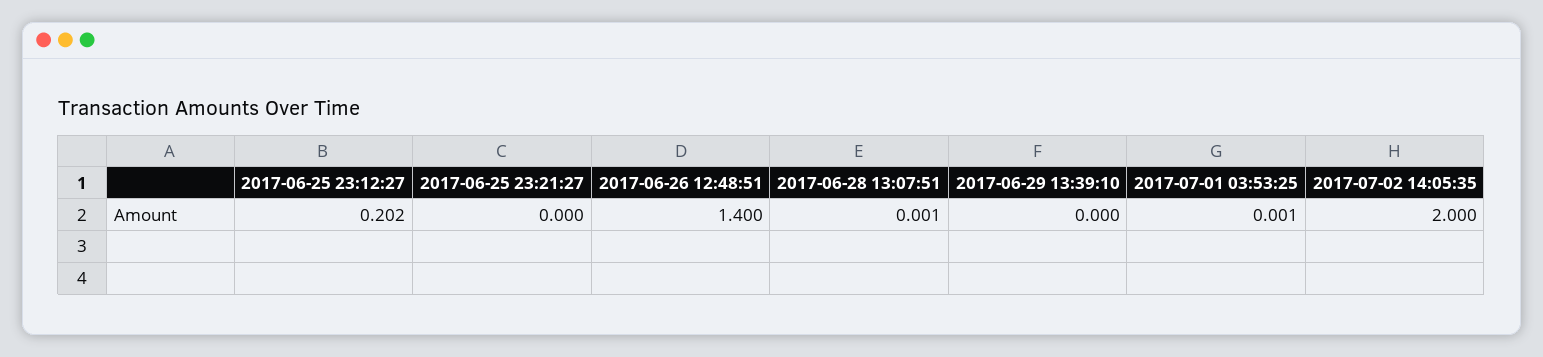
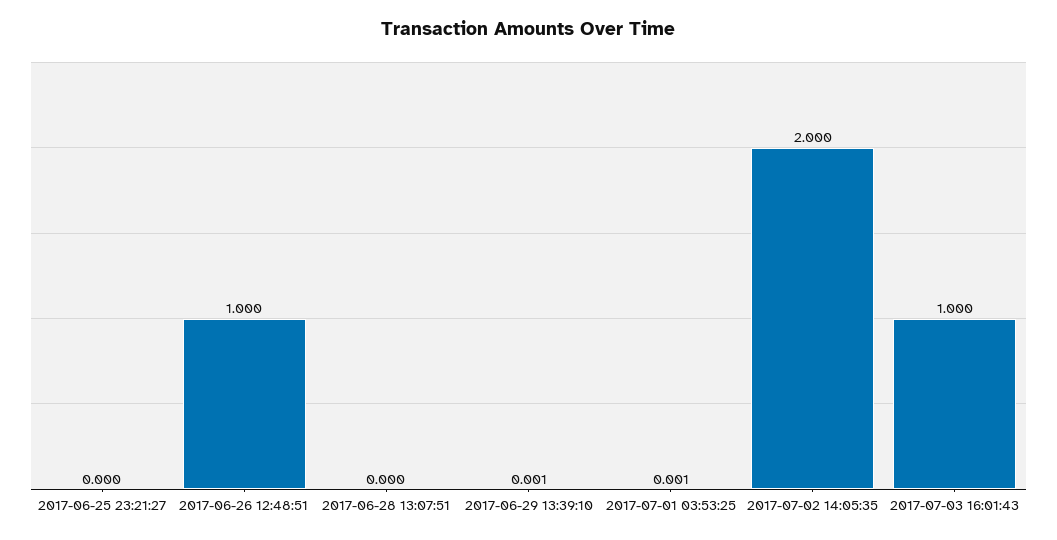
2017-06-25 23:12:27: 0.202 -> none
2017-06-26 12:48:51: 1.4 -> 1
2017-06-28 13:07:51: 0.001 -> 0
2017-06-29 13:39:10: 0 -> 0.001
2017-07-03 16:01:43: none -> 1

